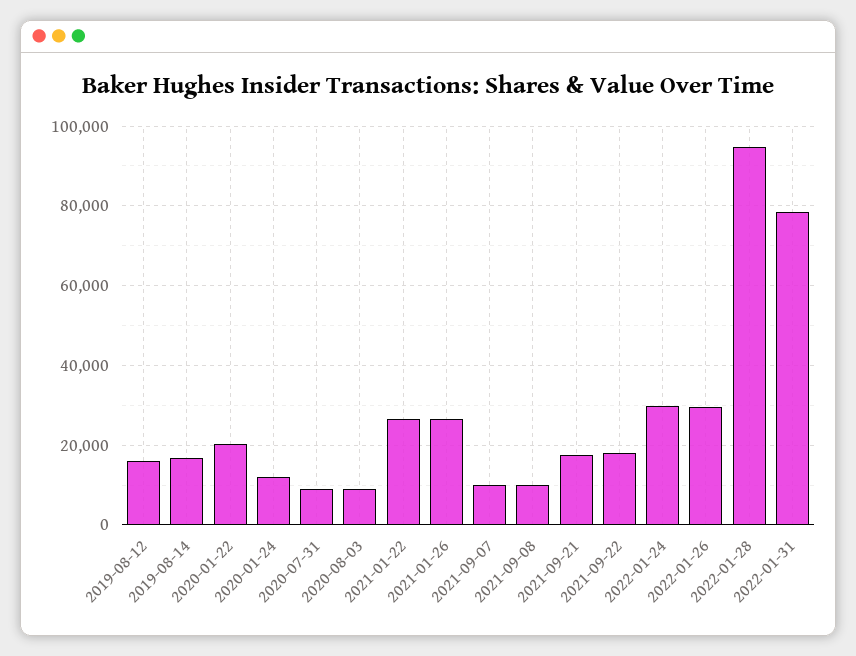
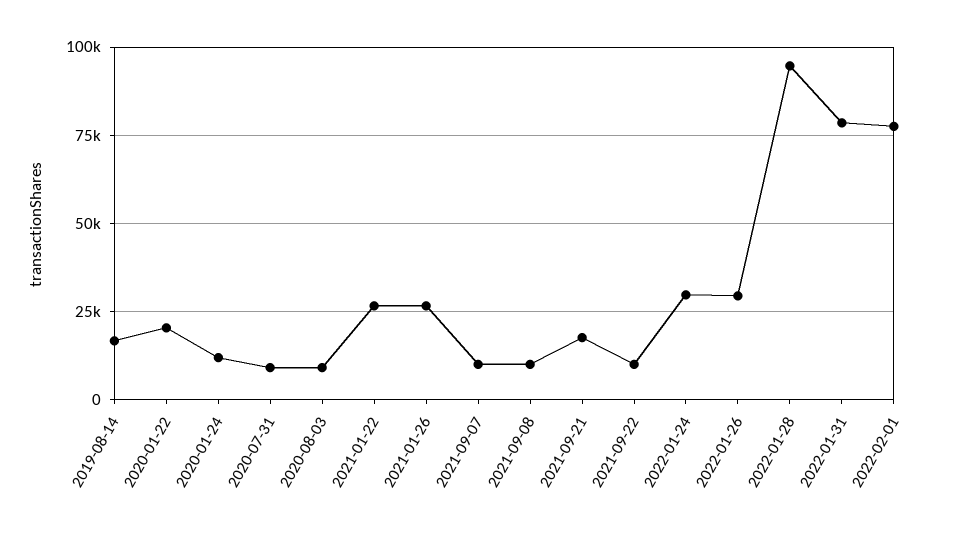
2019-08-12: 16000 -> none
2021-09-22: 18000 -> 10000
2022-02-01: none -> 77500

